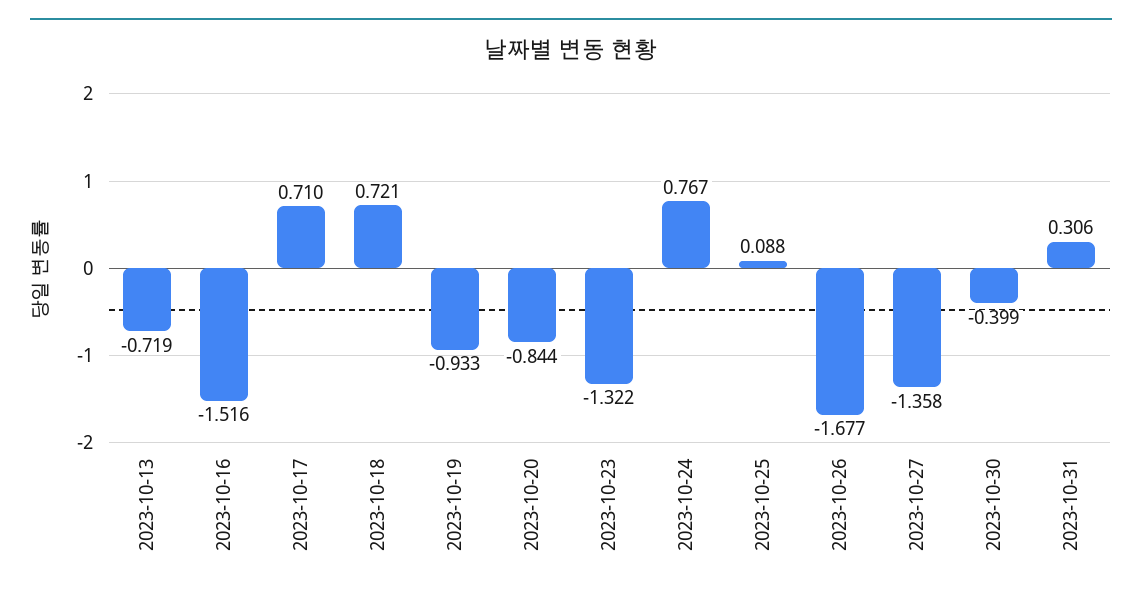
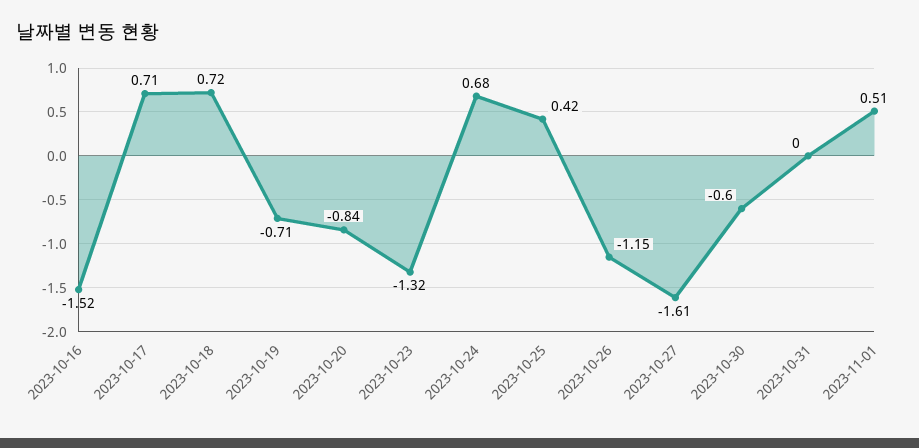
2023-10-13: -0.719 -> none
2023-10-19: -0.933 -> -0.71
2023-10-24: 0.767 -> 0.68
2023-10-25: 0.088 -> 0.42
2023-10-26: -1.677 -> -1.15
2023-10-27: -1.358 -> -1.61
2023-10-30: -0.399 -> -0.6
2023-10-31: 0.306 -> 0
2023-11-01: none -> 0.51

